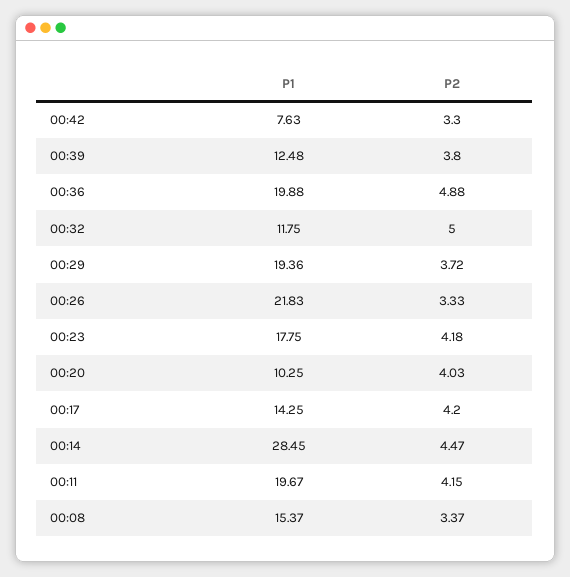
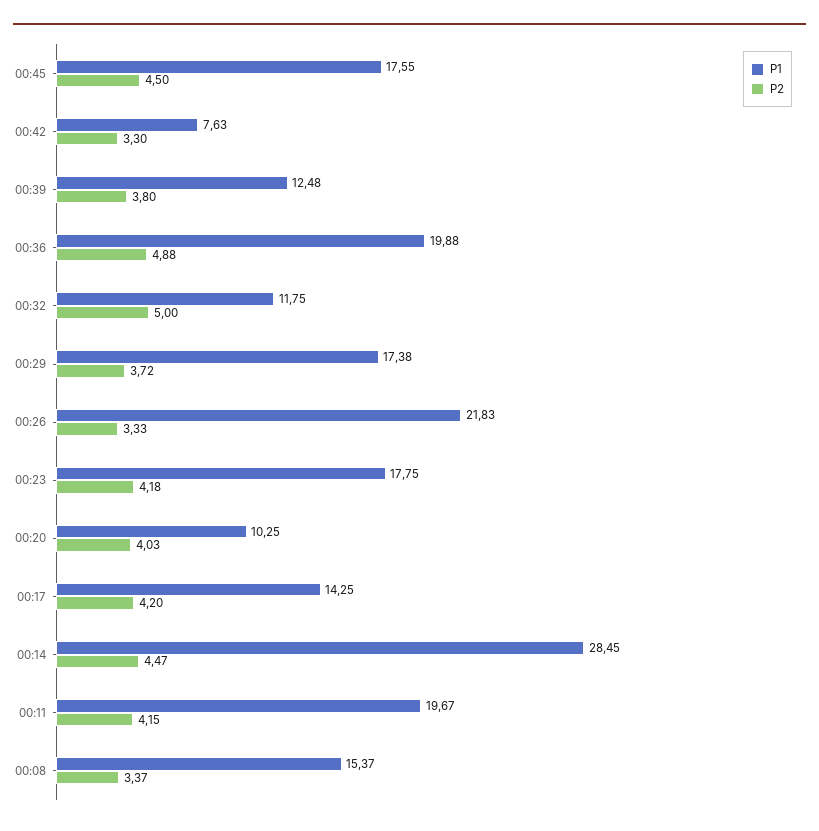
P1, 00:29: 19.36 -> 17.38
P1, 00:45: none -> 17.55
P2, 00:45: none -> 4.5

